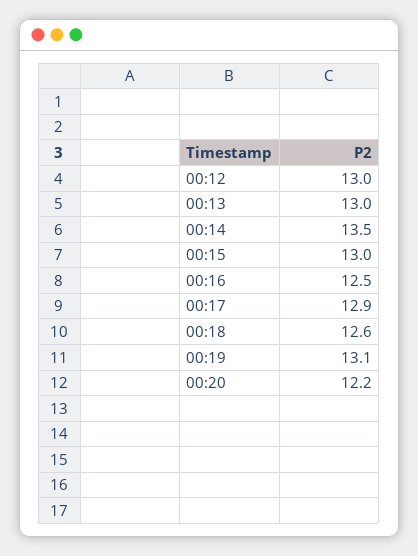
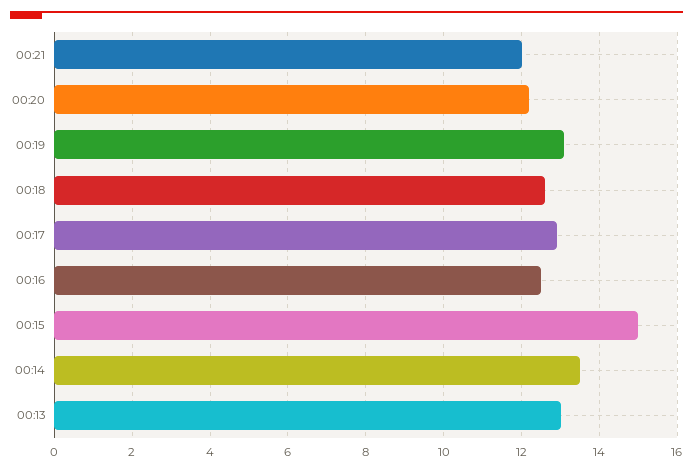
00:12: 13 -> none
00:15: 13 -> 15
00:21: none -> 12

